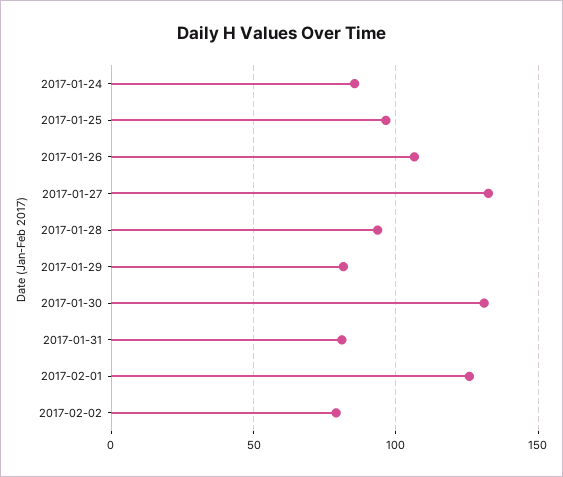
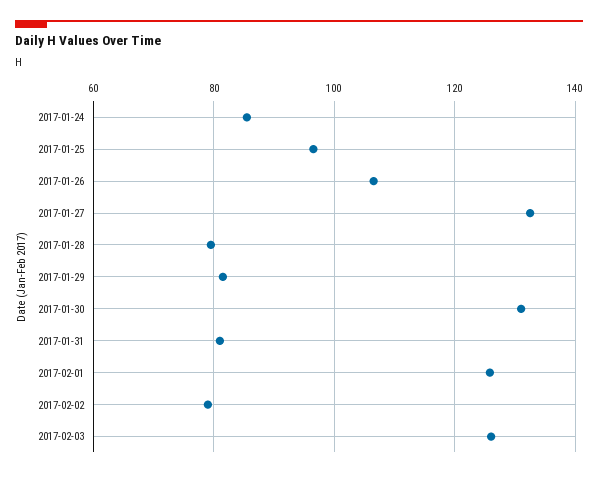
2017-01-28: 95 -> 80
2017-02-03: none -> 126

